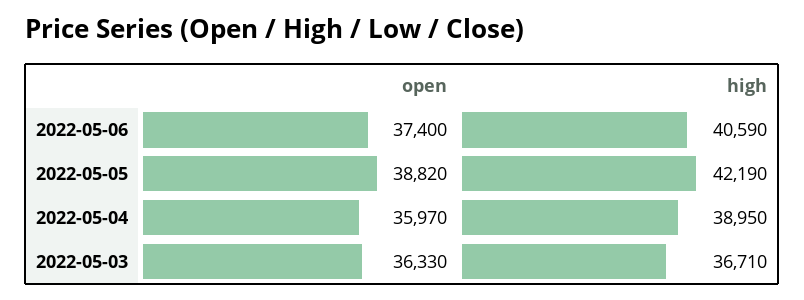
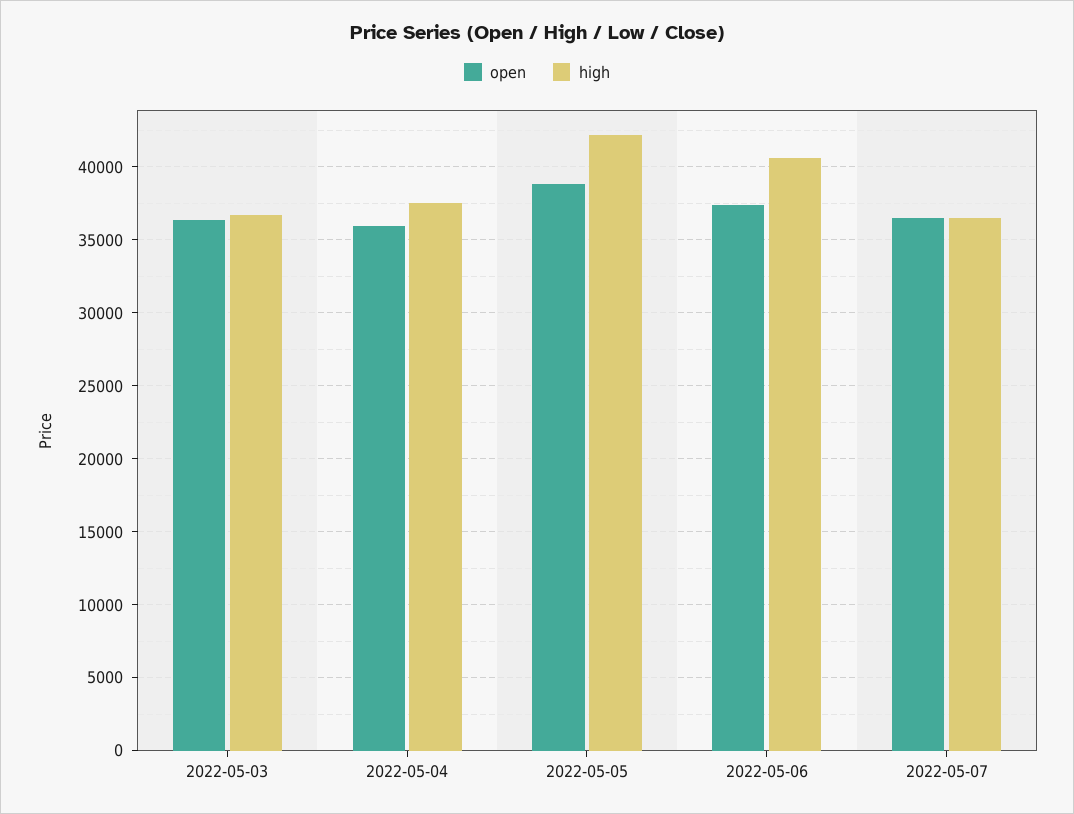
high, 2022-05-04: 38950 -> 37500
open, 2022-05-07: none -> 36500
high, 2022-05-07: none -> 36500

